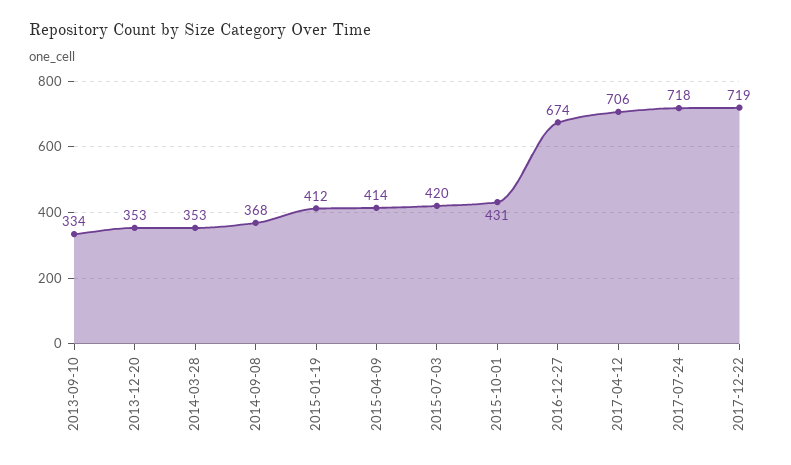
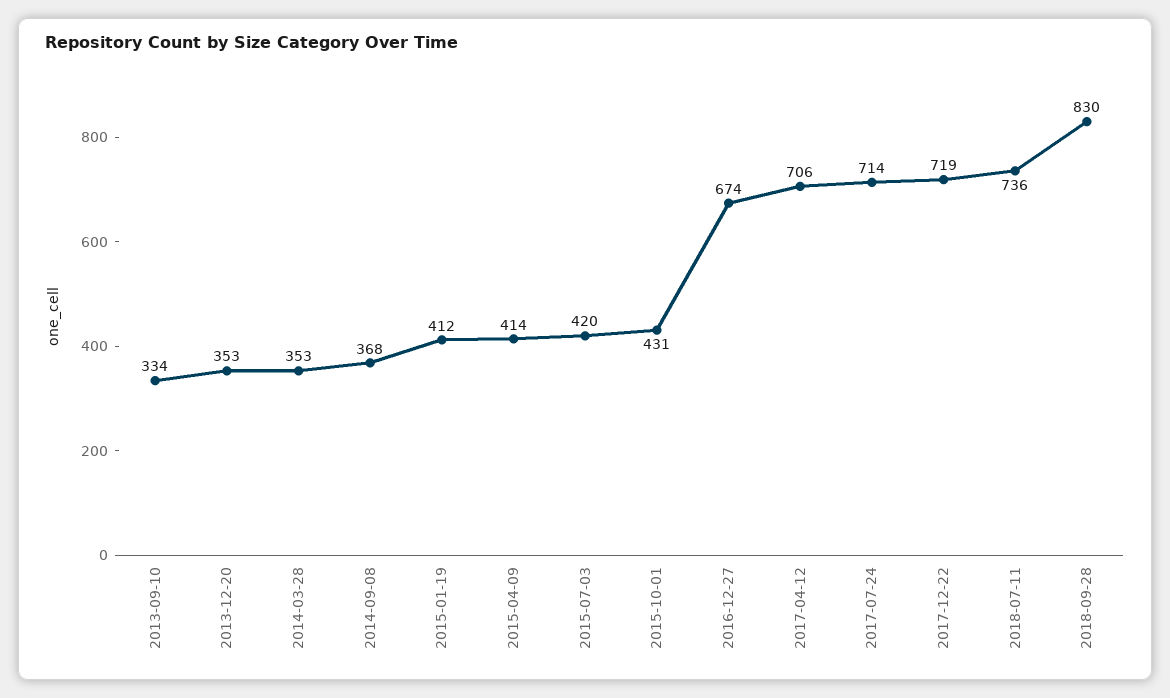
2017-07-24: 718 -> 714
2018-07-11: none -> 736
2018-09-28: none -> 830

